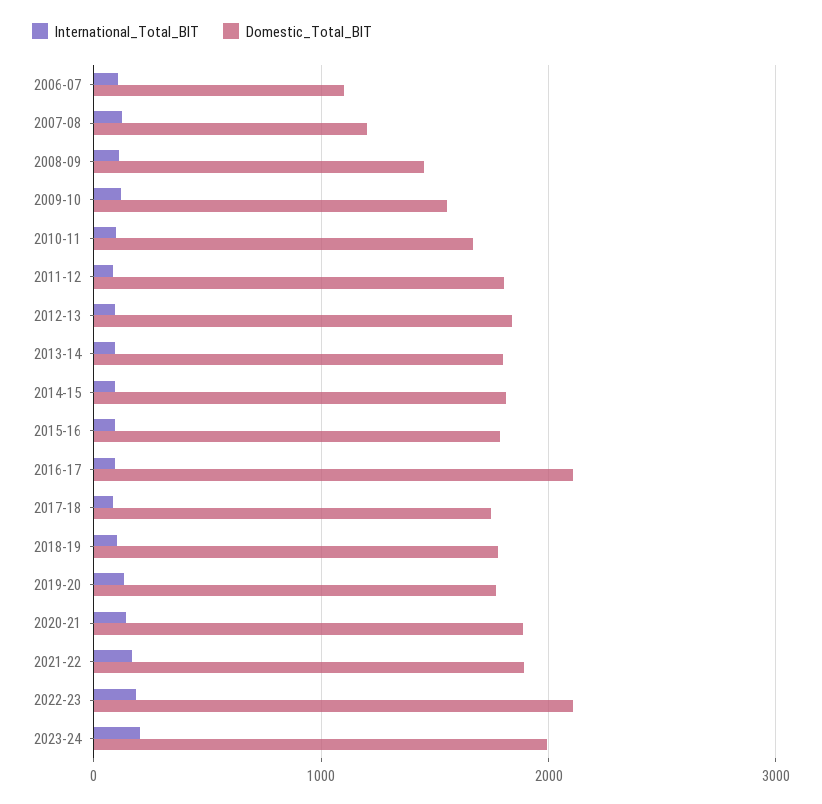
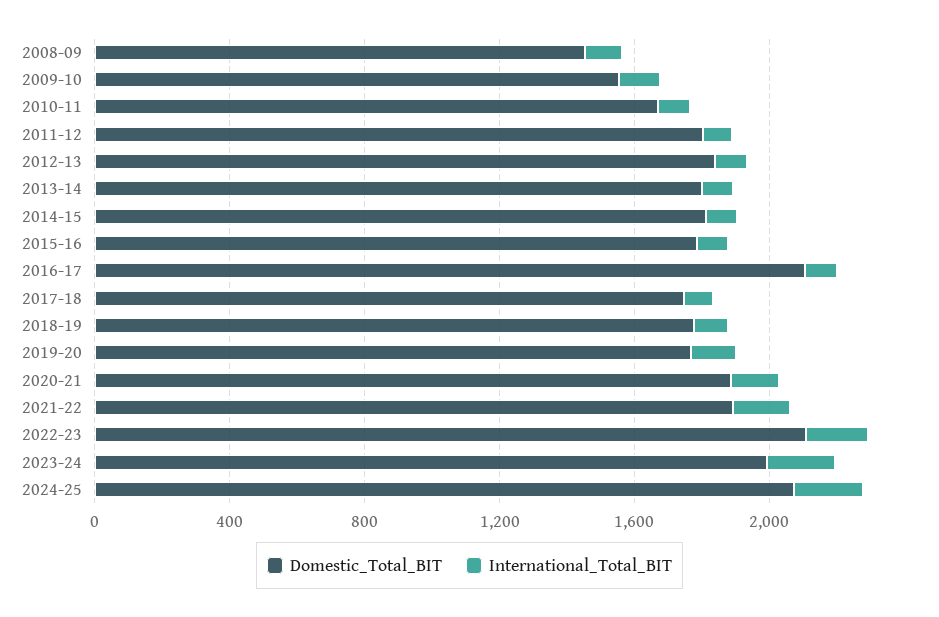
International_Total_BIT, 2006-07: 100 -> none
Domestic_Total_BIT, 2006-07: 1100 -> none
International_Total_BIT, 2007-08: 100 -> none
Domestic_Total_BIT, 2007-08: 1200 -> none
Domestic_Total_BIT, 2024-25: none -> 2100
International_Total_BIT, 2024-25: none -> 200

